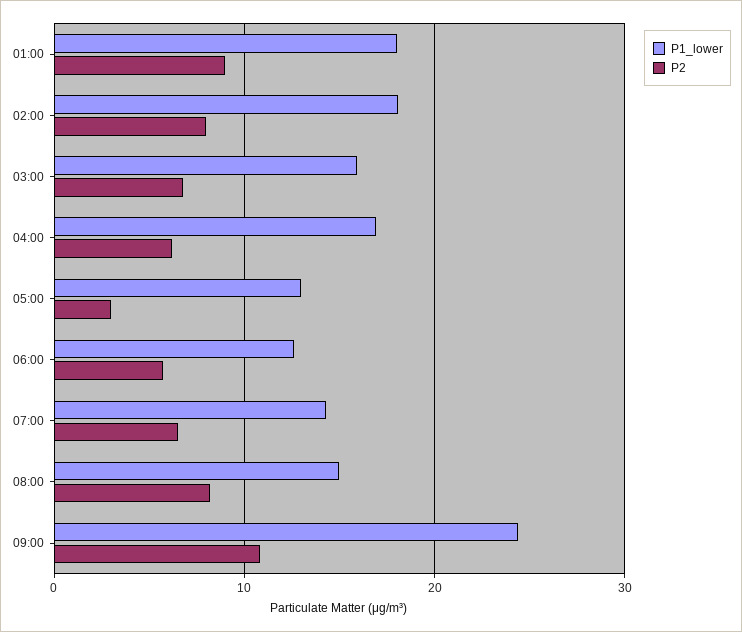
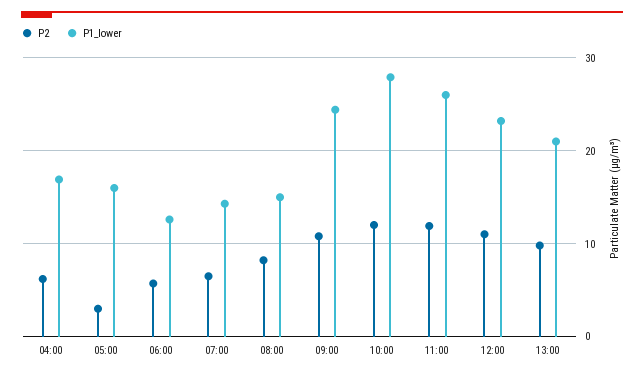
P1_lower, 01:00: 18 -> none
P2, 01:00: 9 -> none
P1_lower, 02:00: 18 -> none
P2, 02:00: 8 -> none
P1_lower, 03:00: 16 -> none
P2, 03:00: 7 -> none
P1_lower, 05:00: 13 -> 16
P2, 10:00: none -> 12
P1_lower, 10:00: none -> 28
P2, 11:00: none -> 12
P1_lower, 11:00: none -> 26
P2, 12:00: none -> 11
P1_lower, 12:00: none -> 23
P2, 13:00: none -> 10
P1_lower, 13:00: none -> 21

